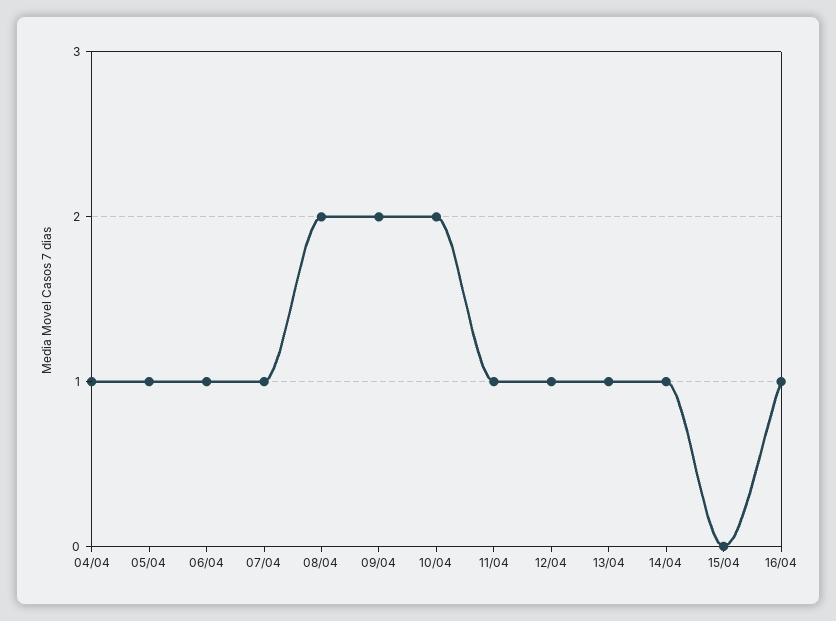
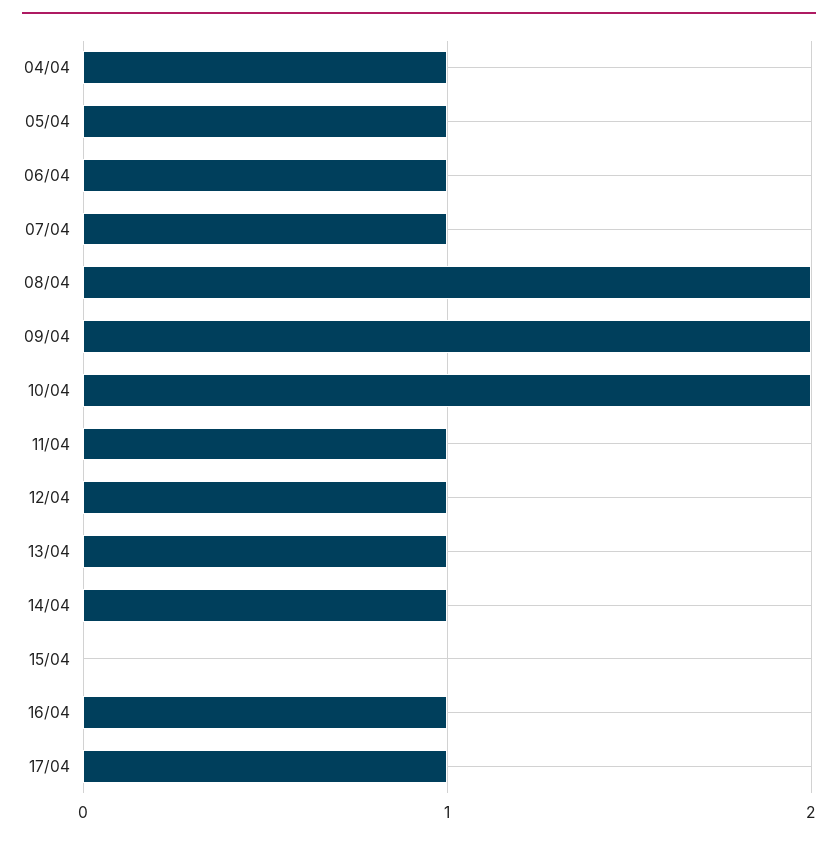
17/04: none -> 1

